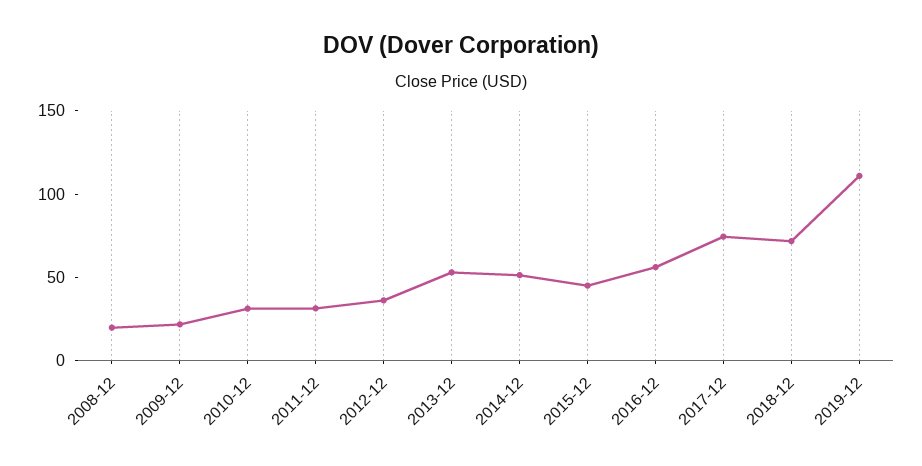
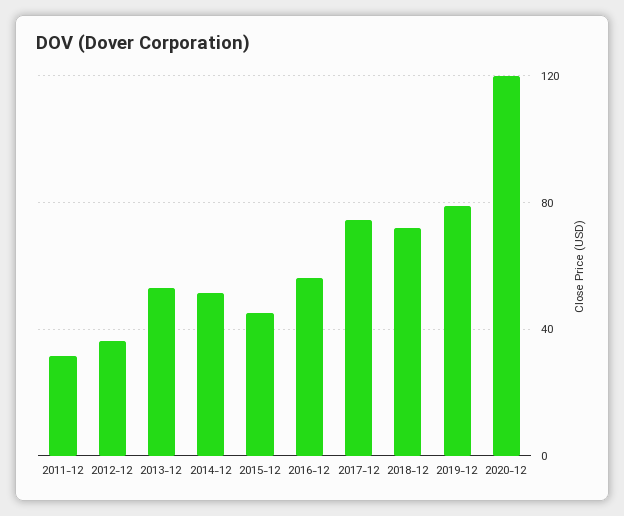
2008-12: 20 -> none
2009-12: 20 -> none
2010-12: 30 -> none
2019-12: 110 -> 80
2020-12: none -> 120

